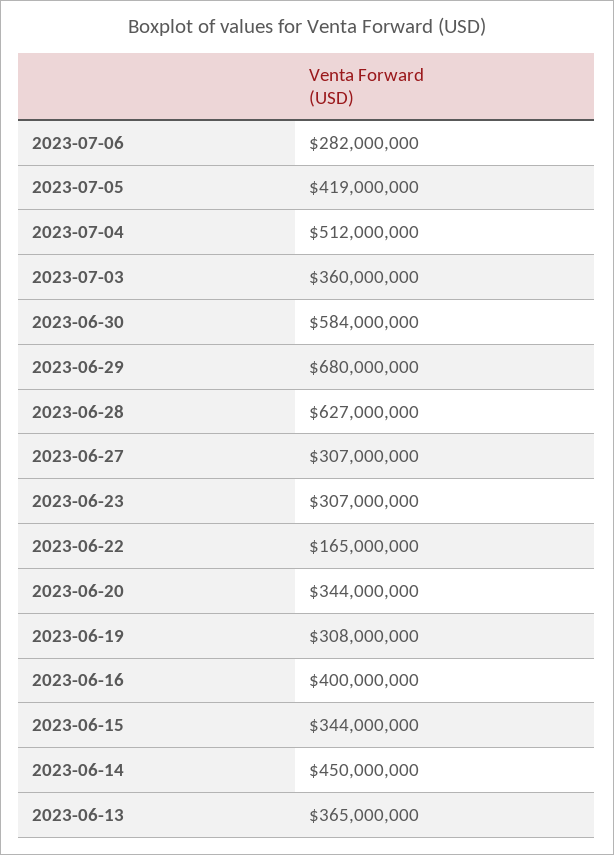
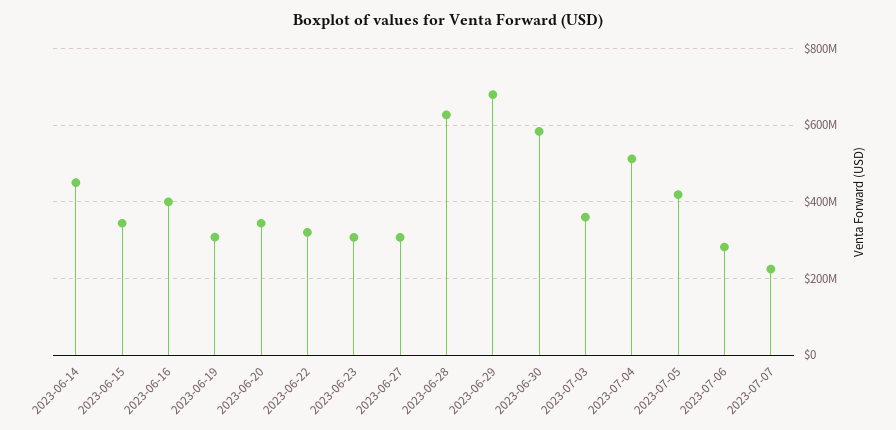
2023-06-22: 165000000 -> 320000000
2023-06-13: 365000000 -> none
2023-07-07: none -> 220000000

